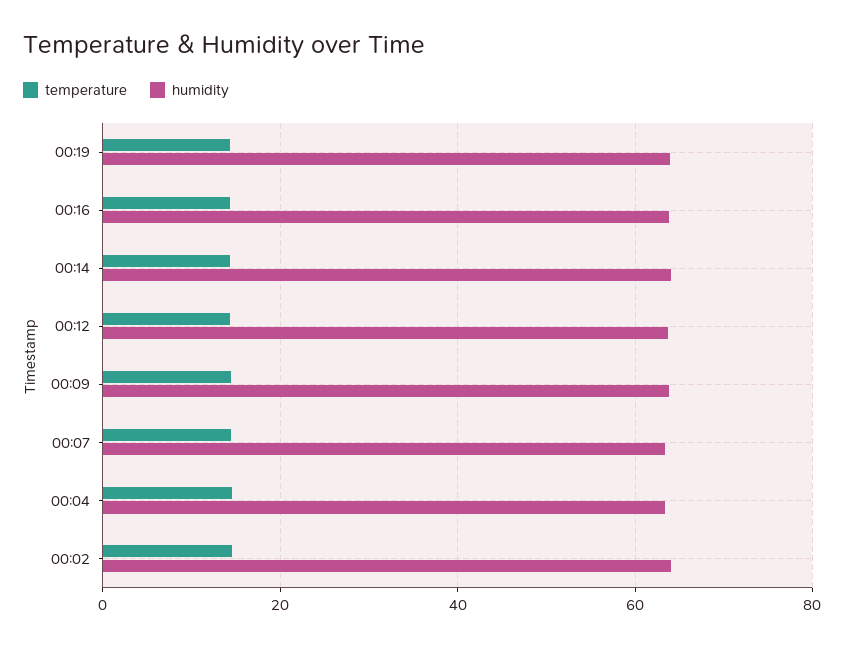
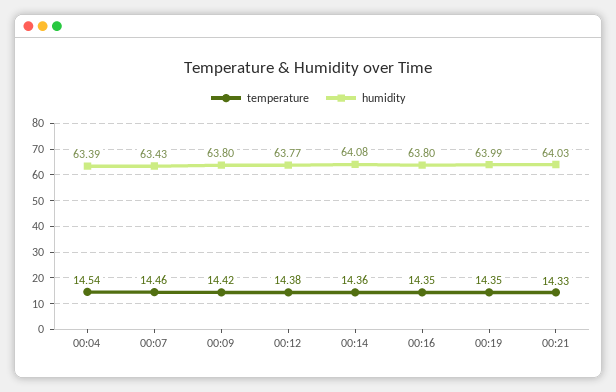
temperature, 00:02: 14 -> none
humidity, 00:02: 64 -> none
temperature, 00:21: none -> 14.33
humidity, 00:21: none -> 64.03

